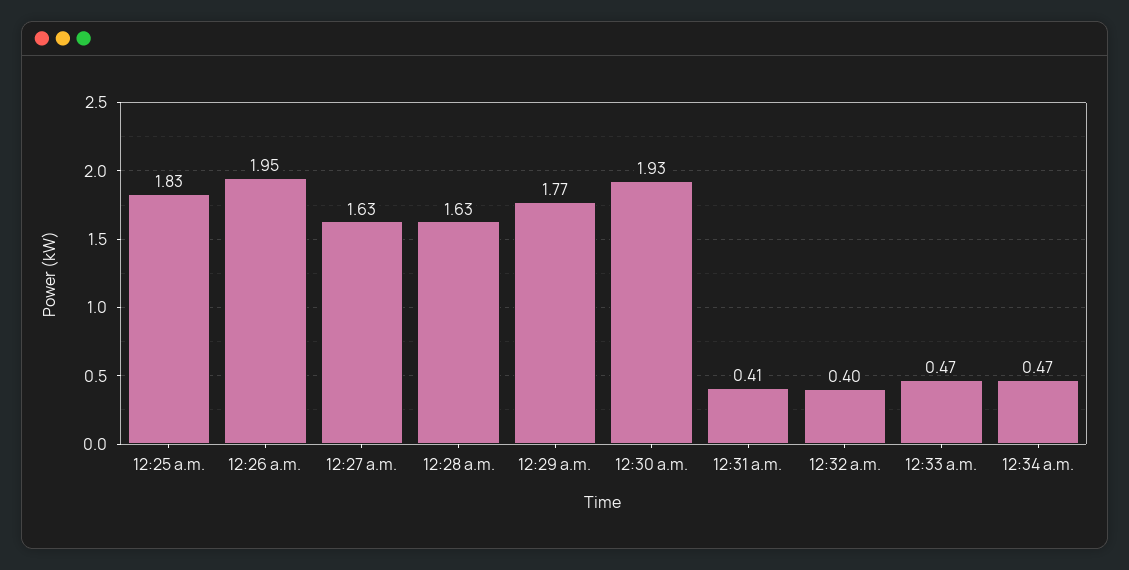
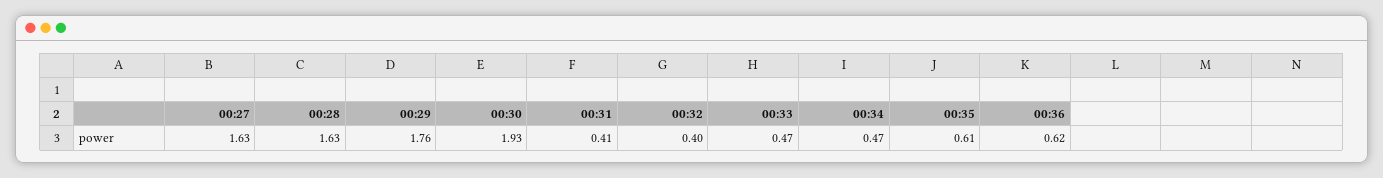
12:25 a.m.: 1.83 -> none
12:26 a.m.: 1.95 -> none
12:29 a.m.: 1.77 -> 1.76
00:35: none -> 0.61
00:36: none -> 0.62

